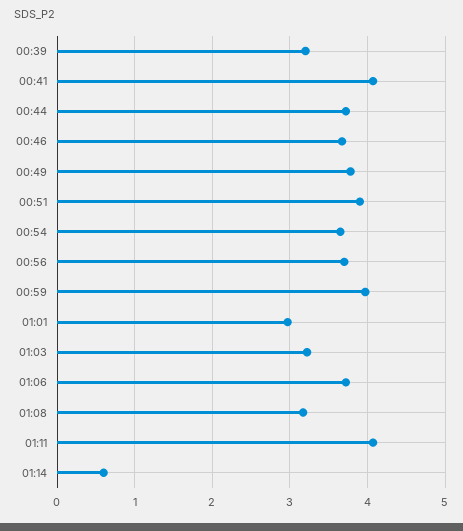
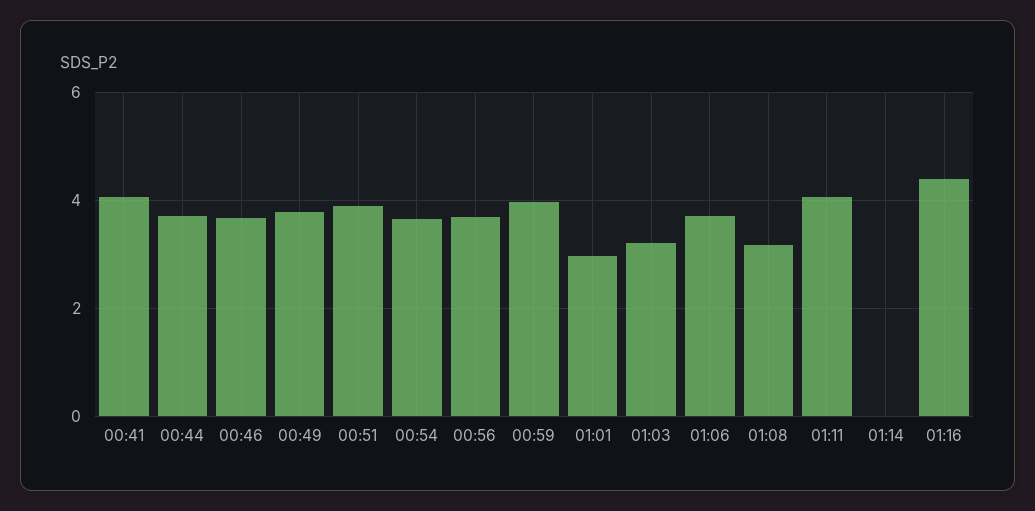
00:39: 3.2 -> none
01:14: 0.6 -> 0
01:16: none -> 4.4

